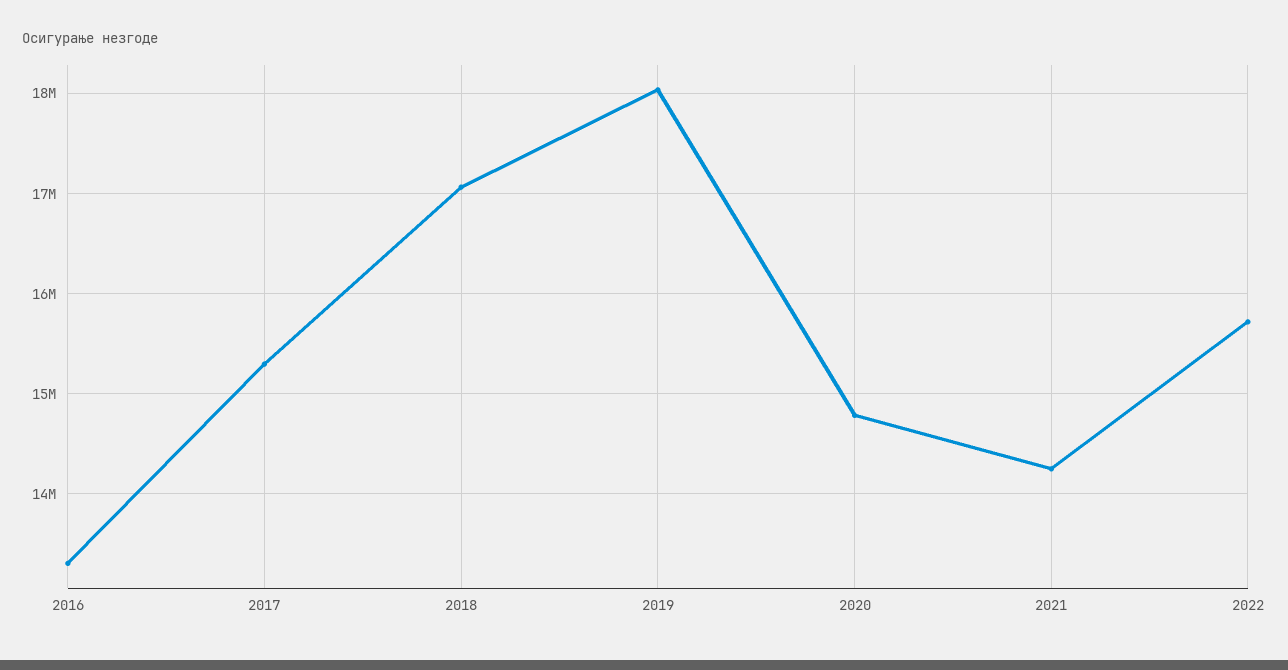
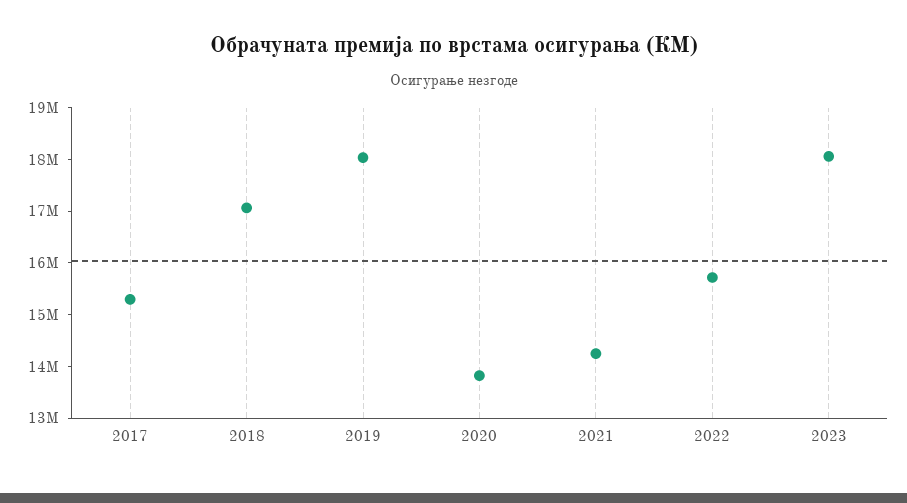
2016: 13300000 -> none
2020: 14800000 -> 13800000
2023: none -> 18000000

